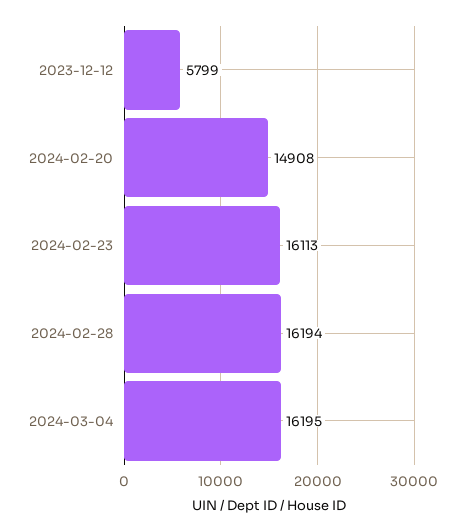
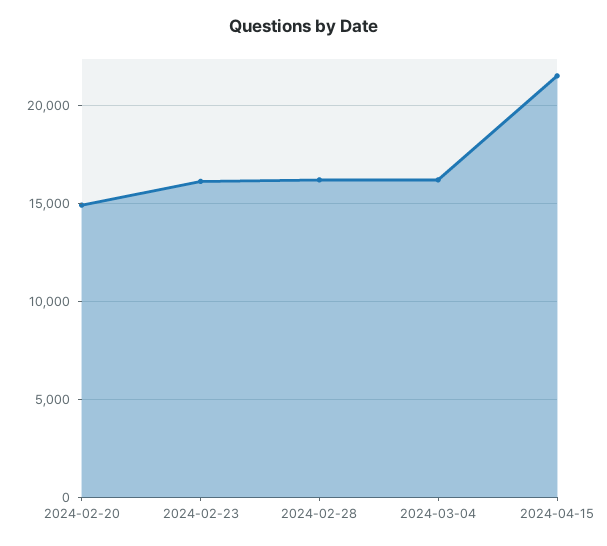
2023-12-12: 5799 -> none
2024-04-15: none -> 21500

